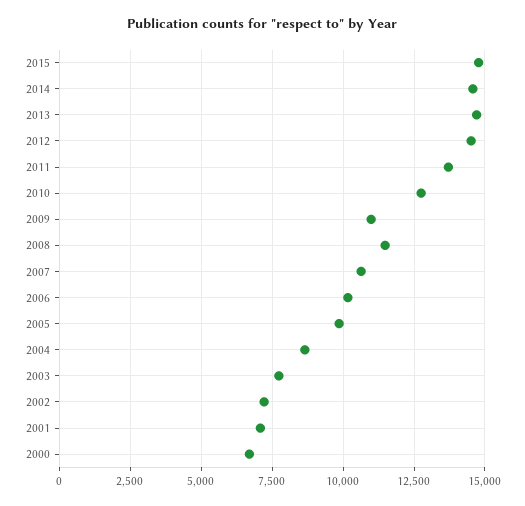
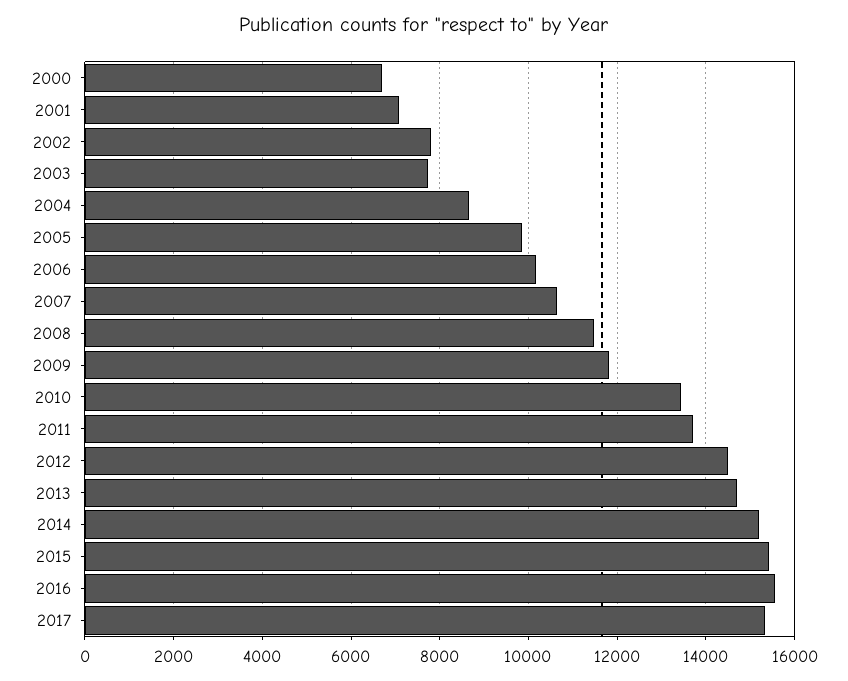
2015: 14750 -> 15400
2014: 14500 -> 15200
2010: 12750 -> 13400
2009: 11000 -> 11800
2002: 7250 -> 7800
2016: none -> 15600
2017: none -> 15400

